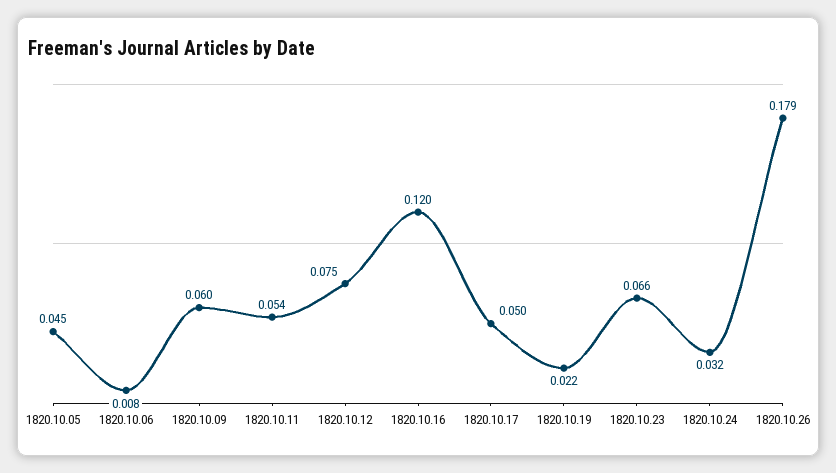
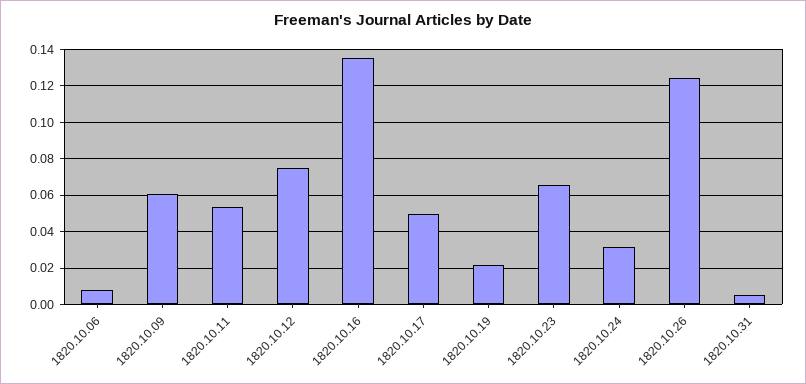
1820.10.05: 0.045 -> none
1820.10.16: 0.12 -> 0.135
1820.10.26: 0.179 -> 0.125
1820.10.31: none -> 0.005

